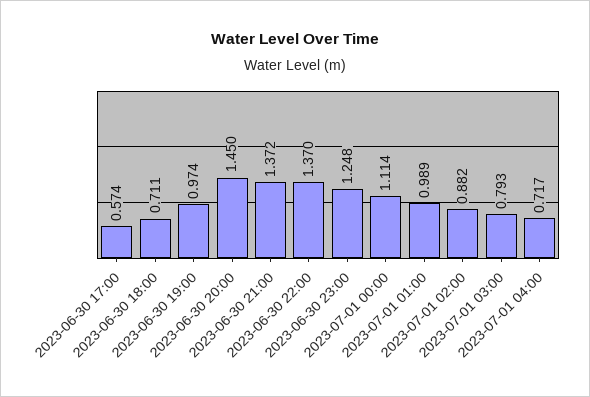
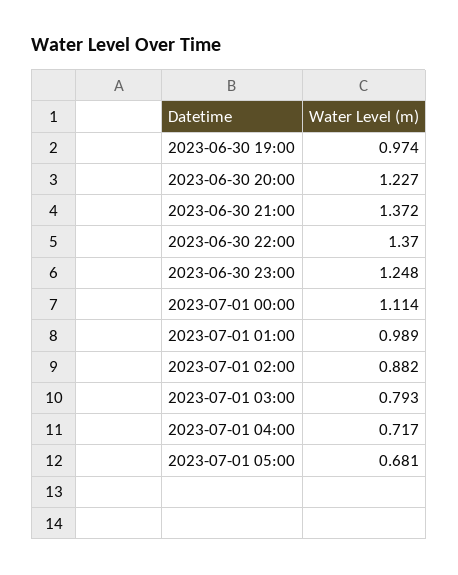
2023-06-30 17:00: 0.574 -> none
2023-06-30 18:00: 0.711 -> none
2023-06-30 20:00: 1.45 -> 1.227
2023-07-01 05:00: none -> 0.681

